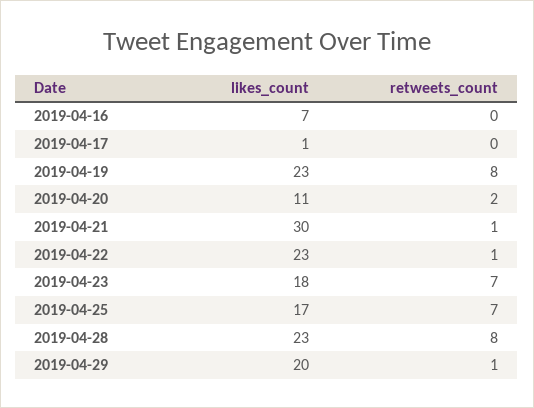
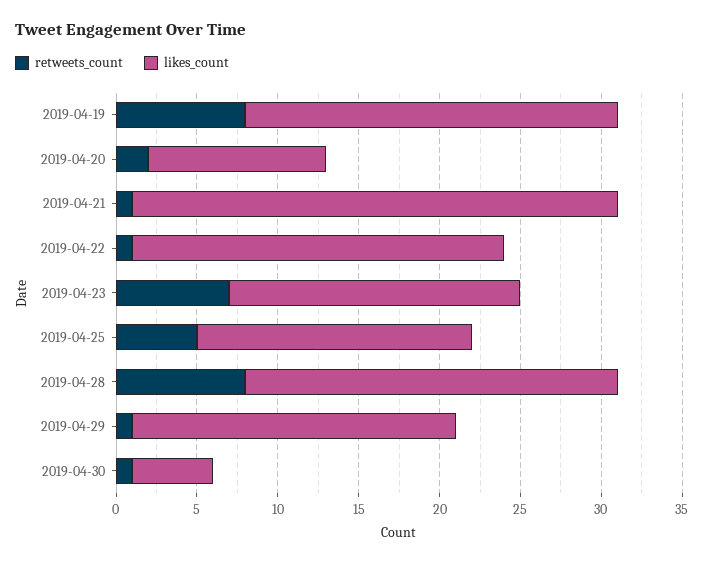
likes_count, 2019-04-16: 7 -> none
retweets_count, 2019-04-16: 0 -> none
likes_count, 2019-04-17: 1 -> none
retweets_count, 2019-04-17: 0 -> none
retweets_count, 2019-04-25: 7 -> 5
retweets_count, 2019-04-30: none -> 1
likes_count, 2019-04-30: none -> 5

